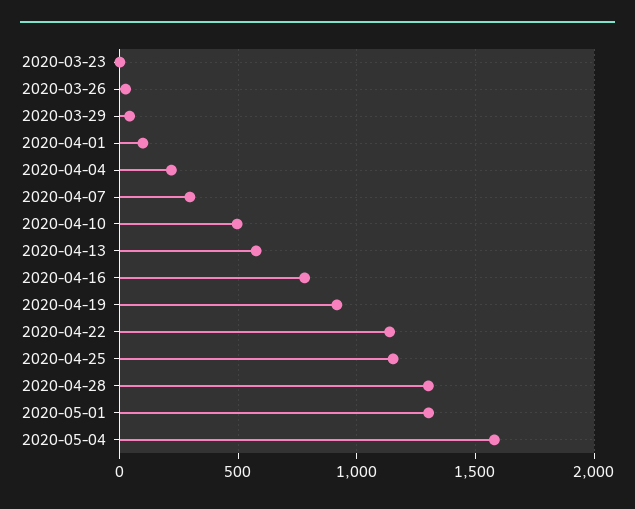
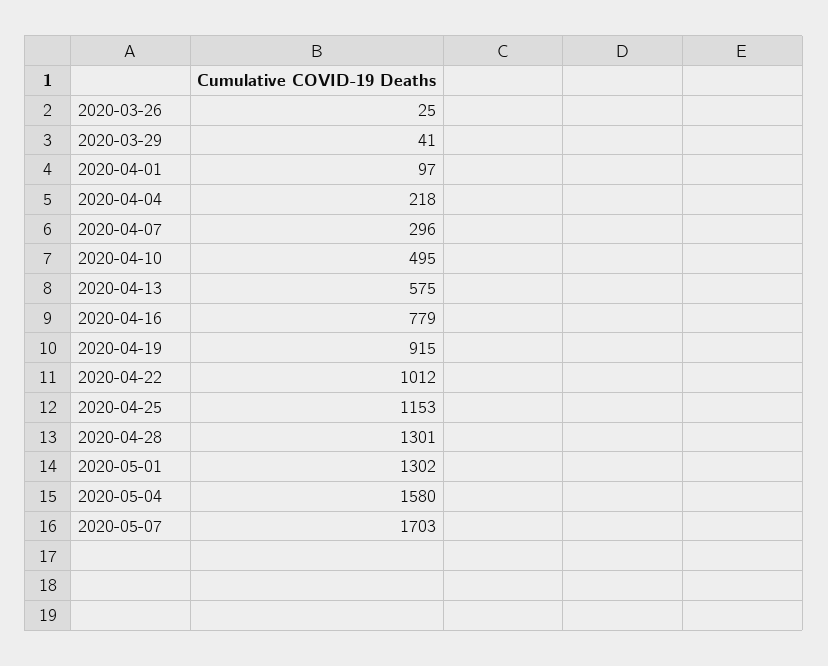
2020-03-23: 0 -> none
2020-04-22: 1150 -> 1012
2020-05-07: none -> 1703

